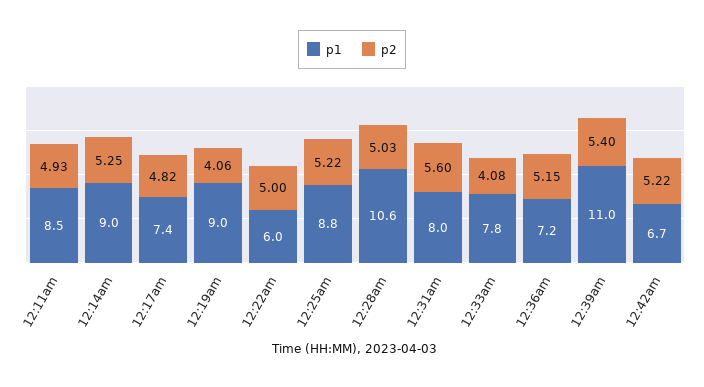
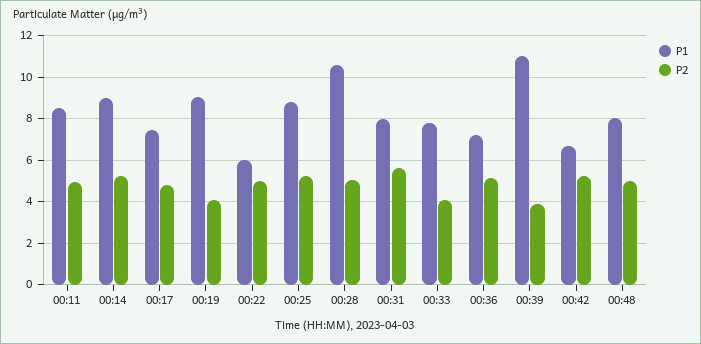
p2, 12:39am: 5.4 -> 4
p1, 00:48: none -> 8
p2, 00:48: none -> 5

